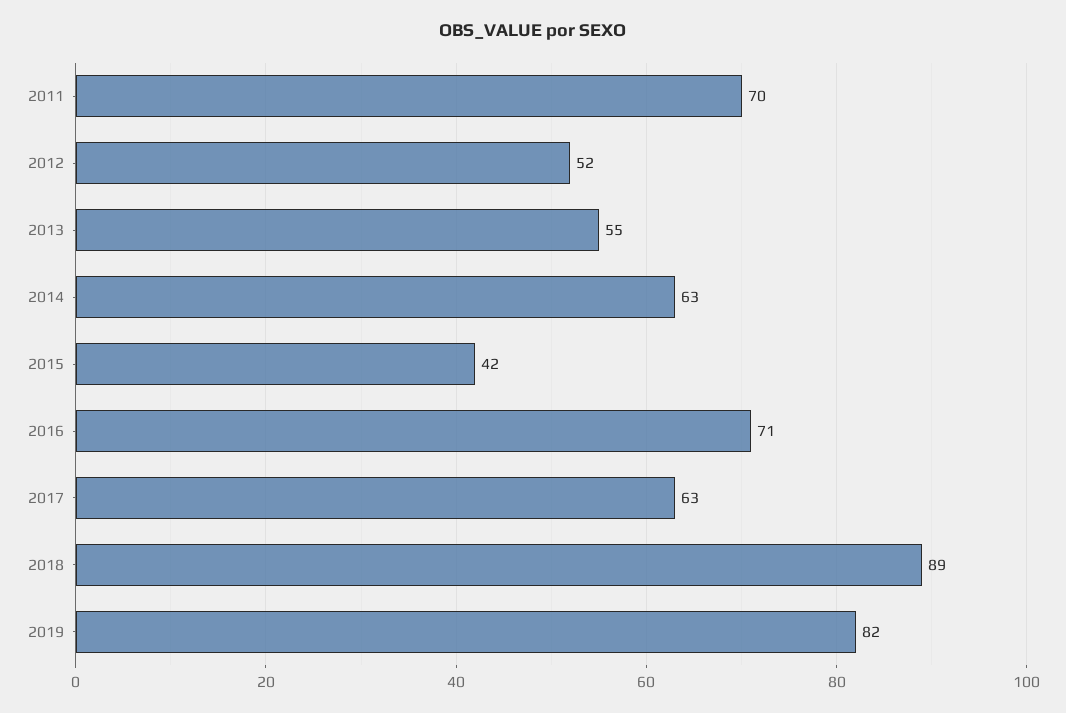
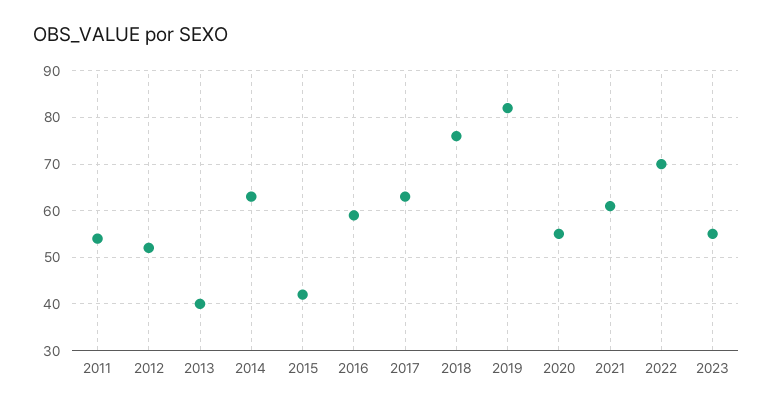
2011: 70 -> 55
2013: 55 -> 40
2016: 71 -> 60
2018: 89 -> 75
2020: none -> 55
2021: none -> 60
2022: none -> 70
2023: none -> 55

